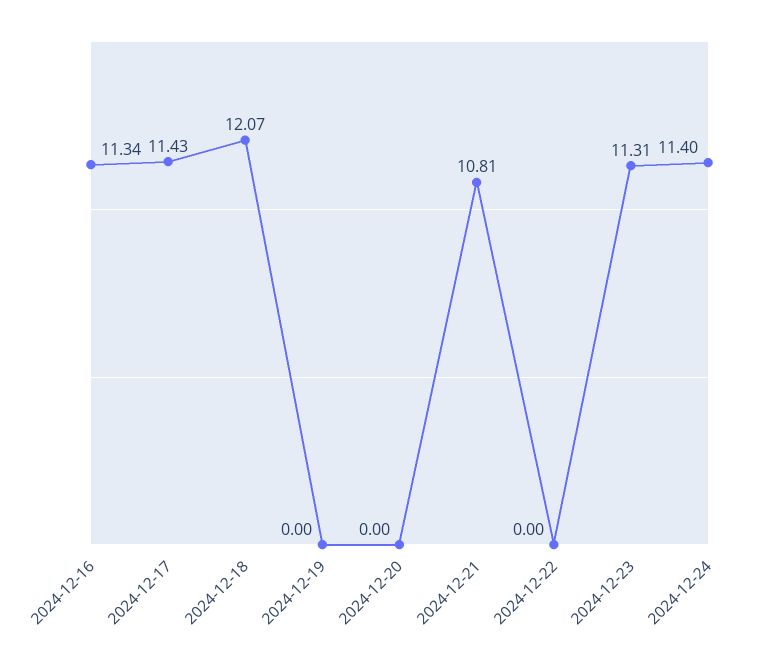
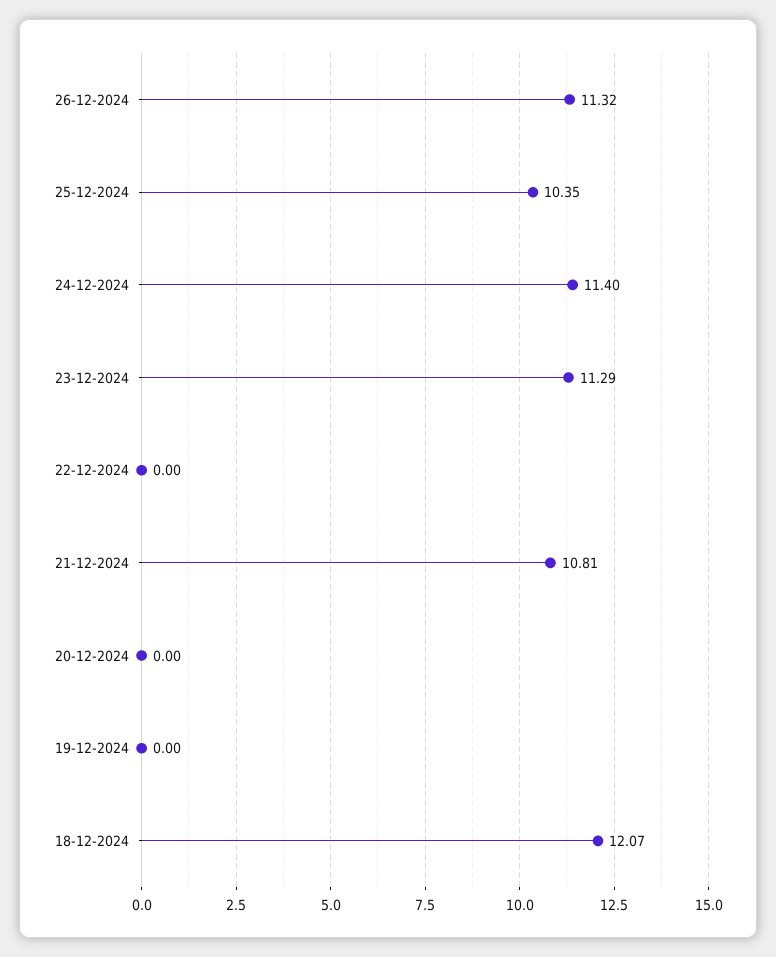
2024-12-16: 11.34 -> none
2024-12-17: 11.43 -> none
2024-12-23: 11.31 -> 11.29
26-12-2024: none -> 11.32
25-12-2024: none -> 10.35

